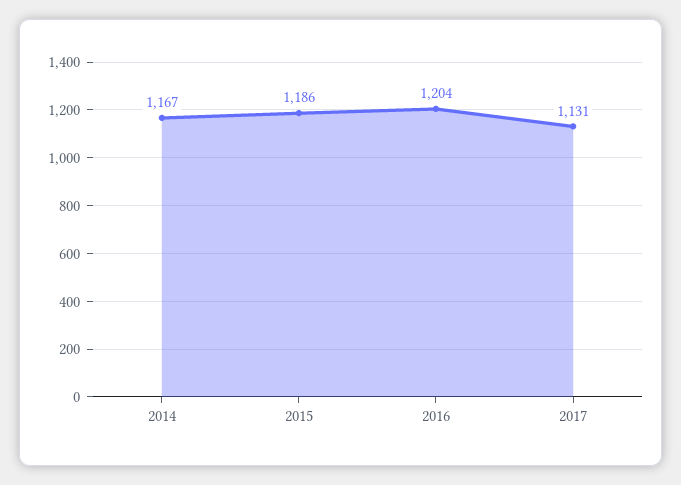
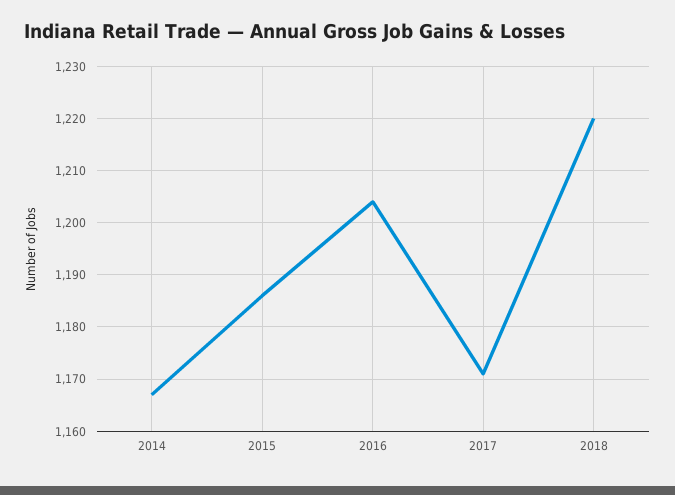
2017: 1131 -> 1170
2018: none -> 1220

